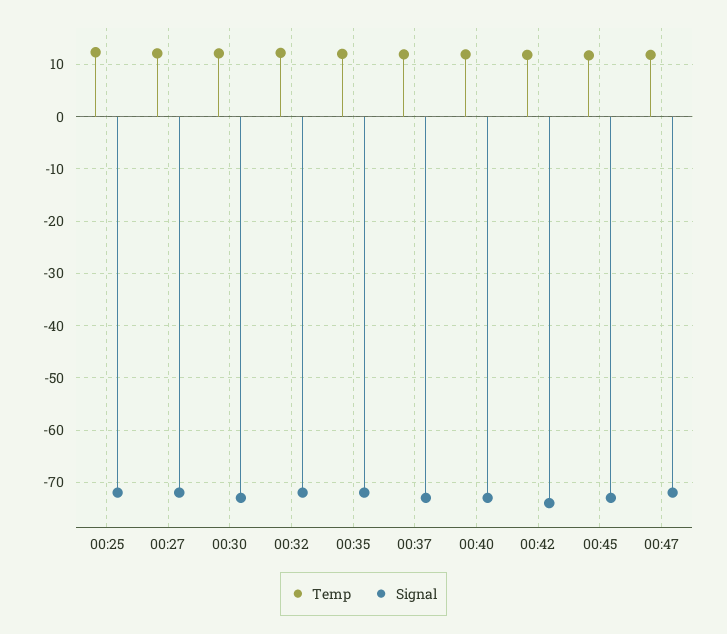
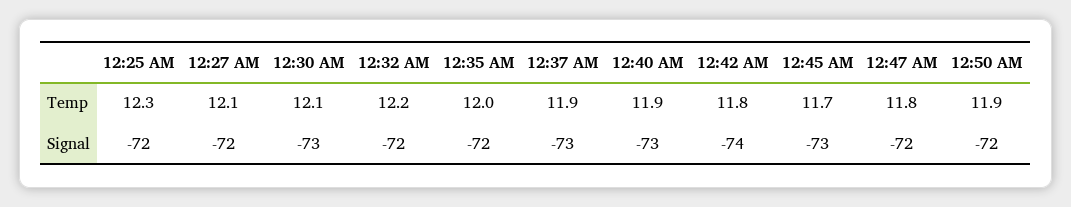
Temp, 12:50 AM: none -> 11.9
Signal, 12:50 AM: none -> -72

